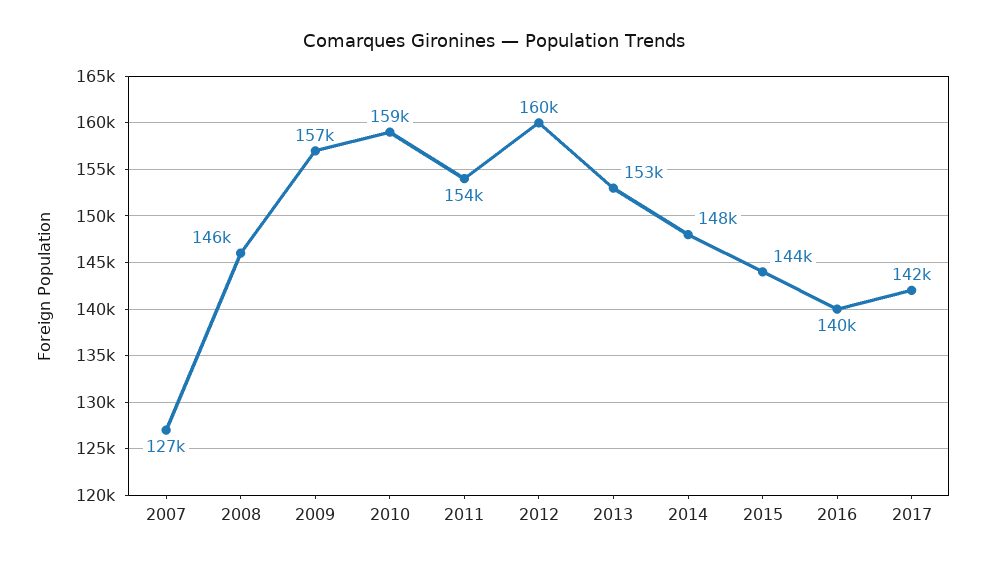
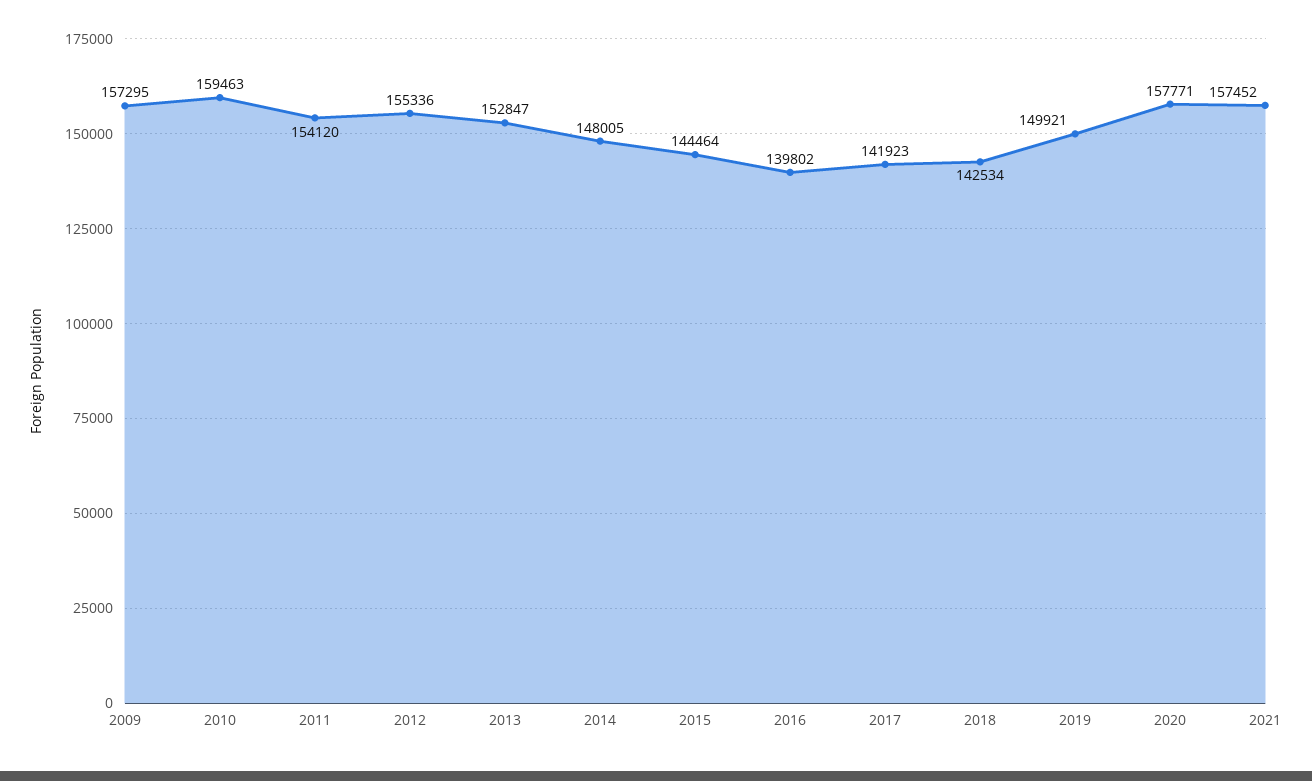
2007: 127000 -> none
2008: 146000 -> none
2012: 160000 -> 155336
2018: none -> 142534
2019: none -> 149921
2020: none -> 157771
2021: none -> 157452

